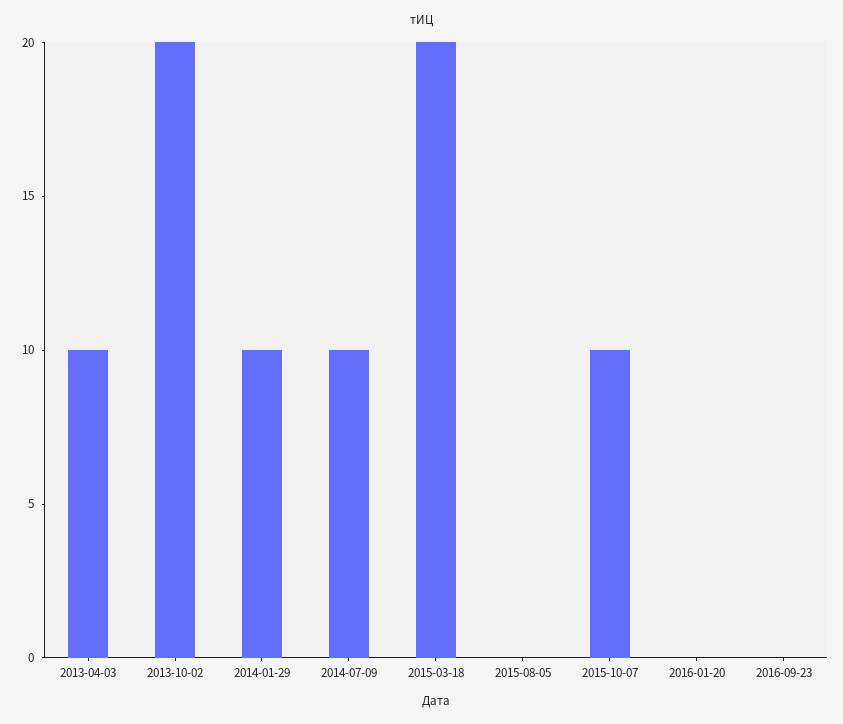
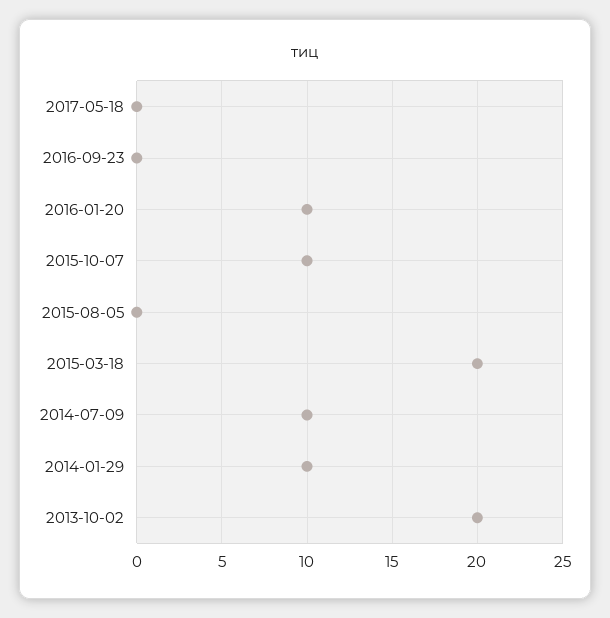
2013-04-03: 10 -> none
2016-01-20: 0 -> 10
2017-05-18: none -> 0

